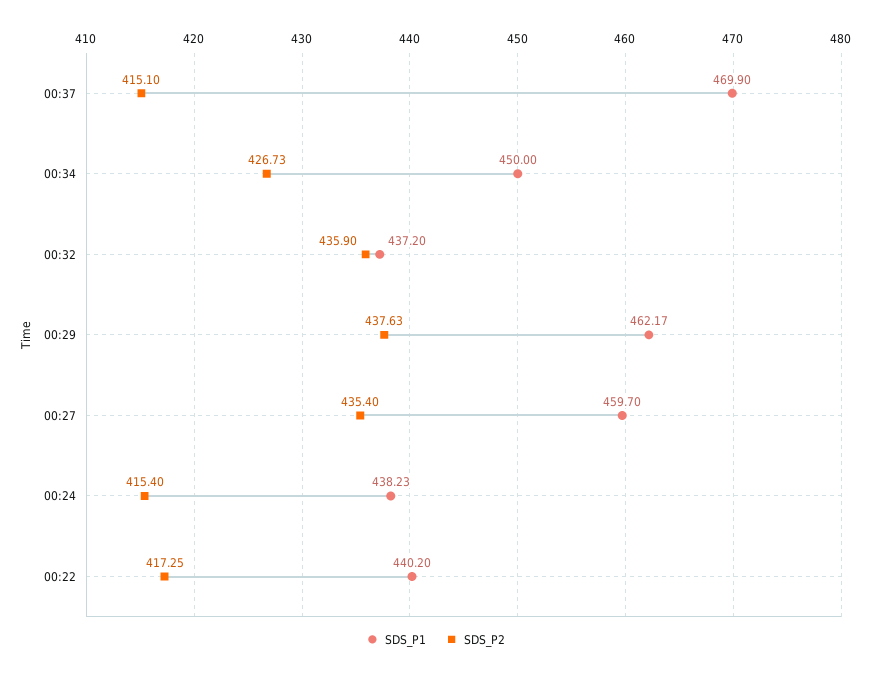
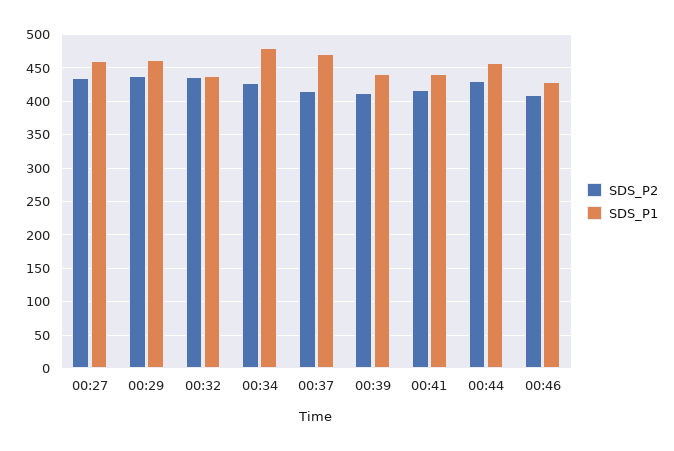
SDS_P1, 00:34: 450 -> 480
SDS_P1, 00:24: 438.23 -> none
SDS_P2, 00:24: 415.4 -> none
SDS_P1, 00:22: 440.2 -> none
SDS_P2, 00:22: 417.25 -> none
SDS_P2, 00:39: none -> 410
SDS_P1, 00:39: none -> 440
SDS_P2, 00:41: none -> 420
SDS_P1, 00:41: none -> 440
SDS_P2, 00:44: none -> 430
SDS_P1, 00:44: none -> 460
SDS_P2, 00:46: none -> 410
SDS_P1, 00:46: none -> 430

